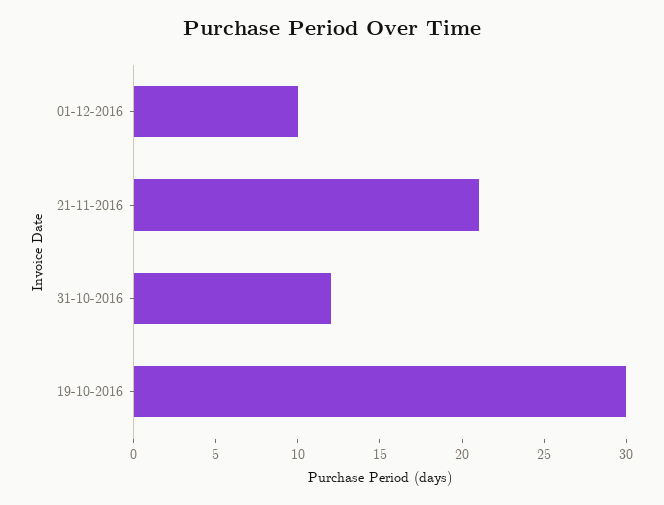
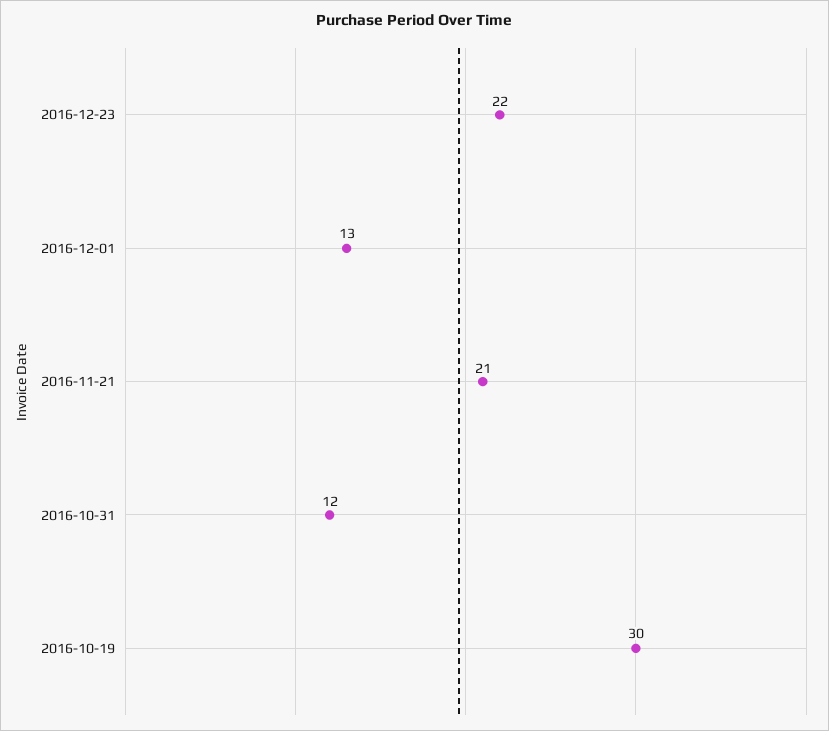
01-12-2016: 10 -> 13
2016-12-23: none -> 22

